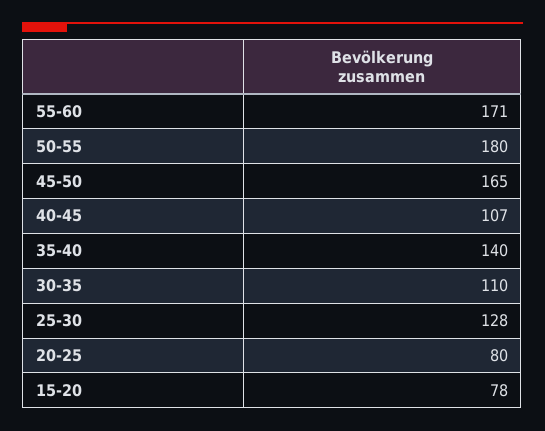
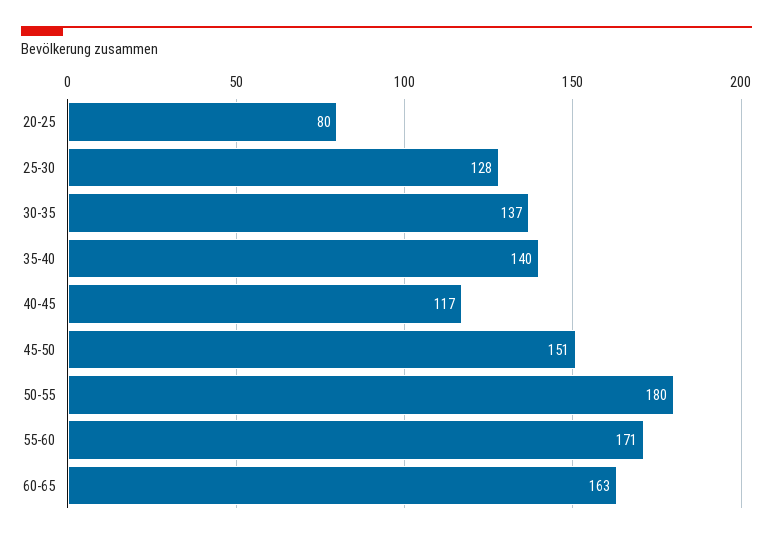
45-50: 165 -> 151
40-45: 107 -> 117
30-35: 110 -> 137
15-20: 78 -> none
60-65: none -> 163

